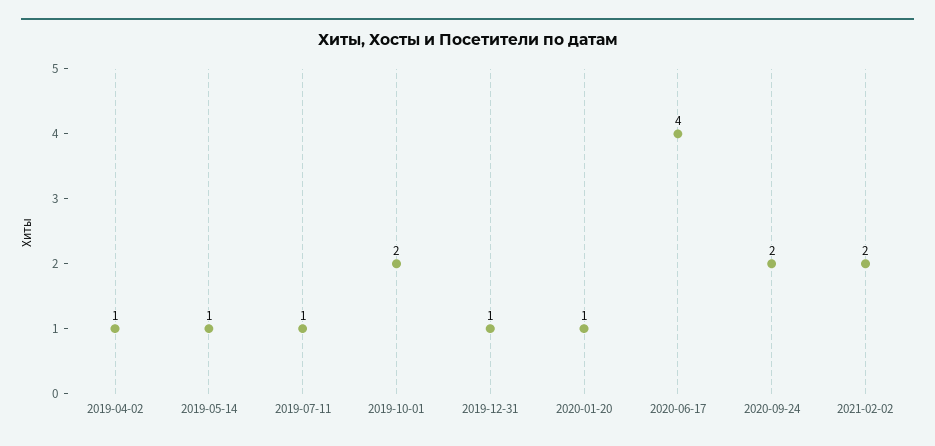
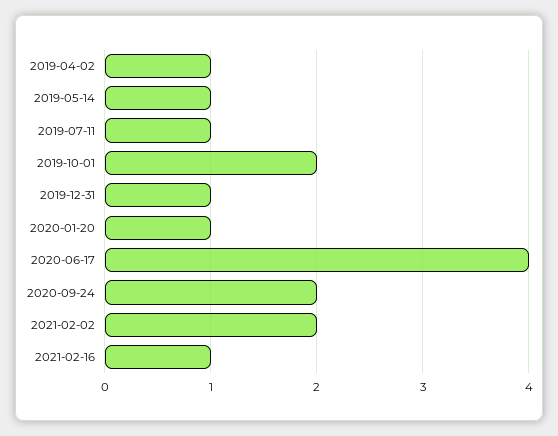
2021-02-16: none -> 1

